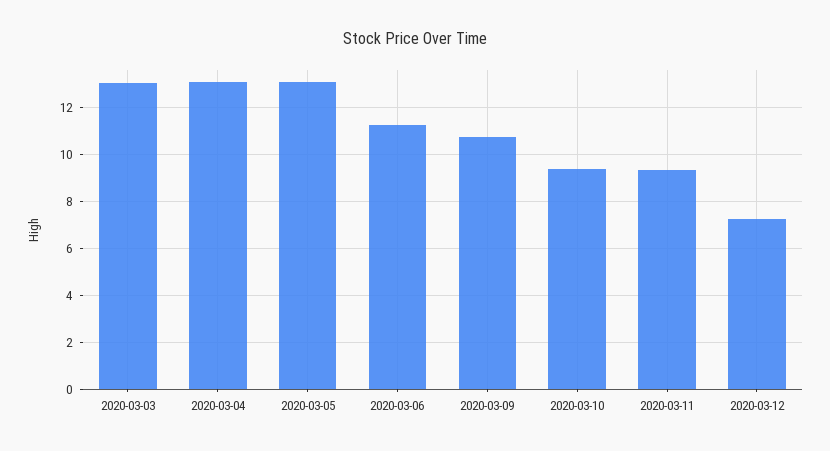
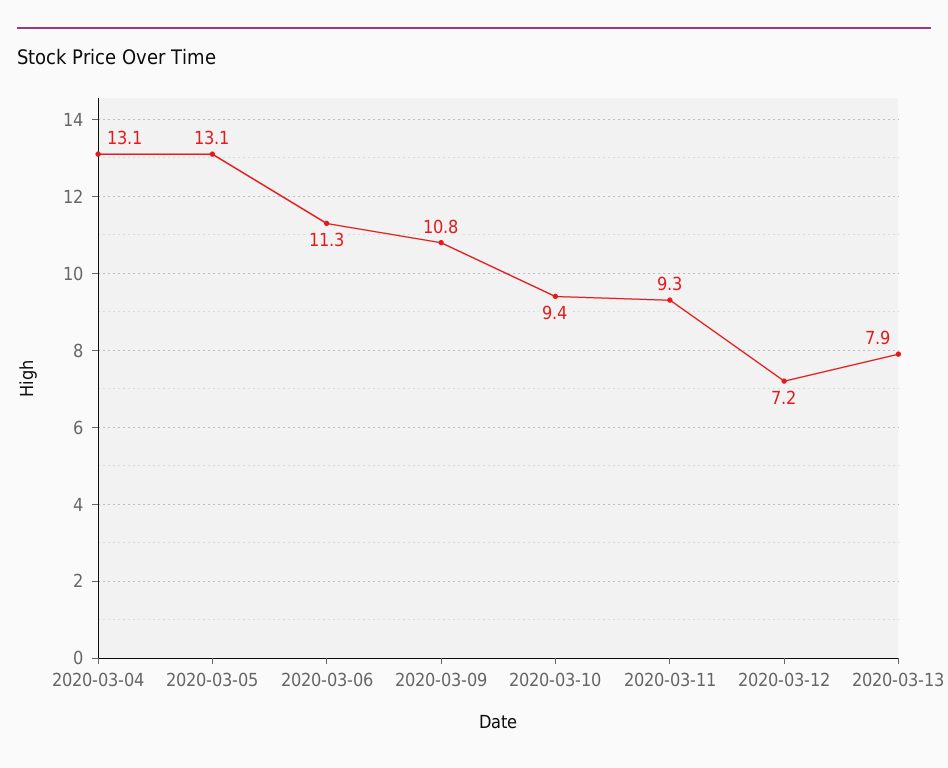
2020-03-03: 13 -> none
2020-03-13: none -> 7.9

